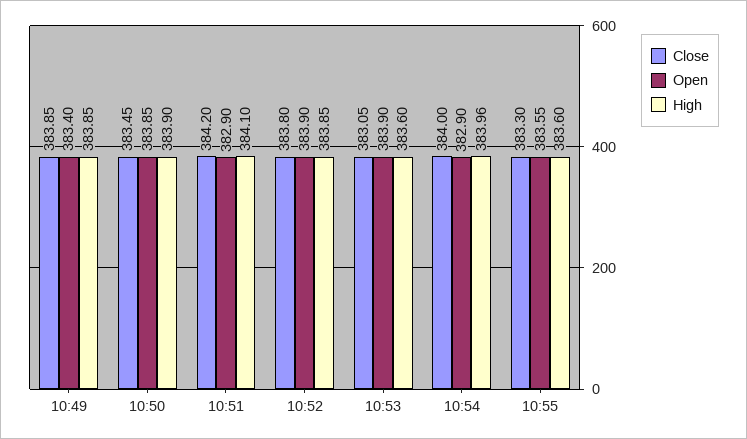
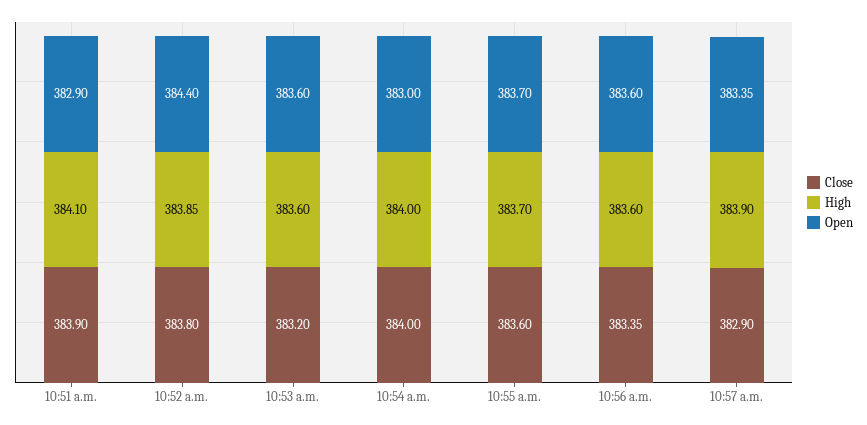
Close, 10:49: 383.85 -> none
Open, 10:49: 383.4 -> none
High, 10:49: 383.85 -> none
Close, 10:50: 383.45 -> none
Open, 10:50: 383.85 -> none
High, 10:50: 383.9 -> none
Close, 10:51: 384.2 -> 383.9
Open, 10:52: 383.9 -> 384.4
Close, 10:53: 383.05 -> 383.2
Open, 10:53: 383.9 -> 383.6
Open, 10:54: 382.9 -> 383
High, 10:54: 383.96 -> 384
Close, 10:55: 383.3 -> 383.6
Open, 10:55: 383.55 -> 383.7
High, 10:55: 383.6 -> 383.7
Close, 10:56 a.m.: none -> 383.35
High, 10:56 a.m.: none -> 383.6
Open, 10:56 a.m.: none -> 383.6
Close, 10:57 a.m.: none -> 382.9
High, 10:57 a.m.: none -> 383.9
Open, 10:57 a.m.: none -> 383.35

